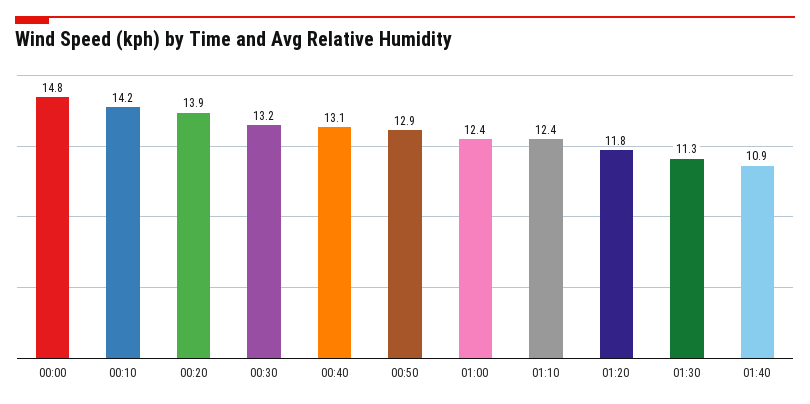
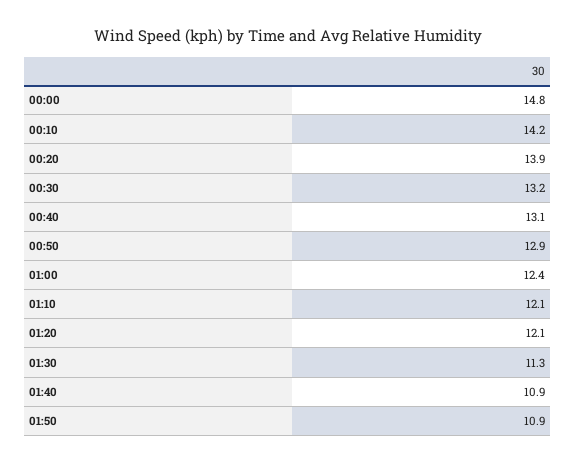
01:10: 12.4 -> 12.1
01:20: 11.8 -> 12.1
01:50: none -> 10.9

